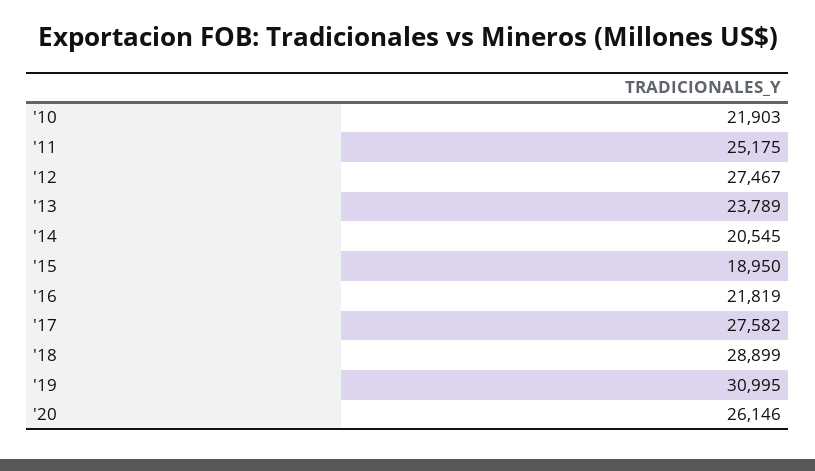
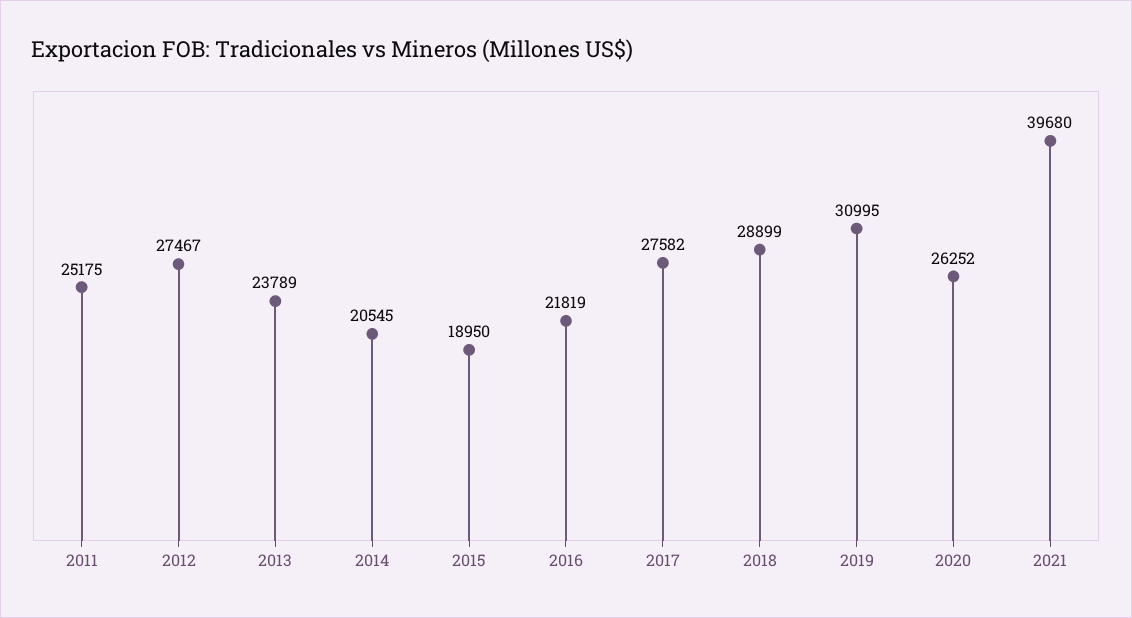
'10: 21903 -> none
'20: 26146 -> 26252
2021: none -> 39680

